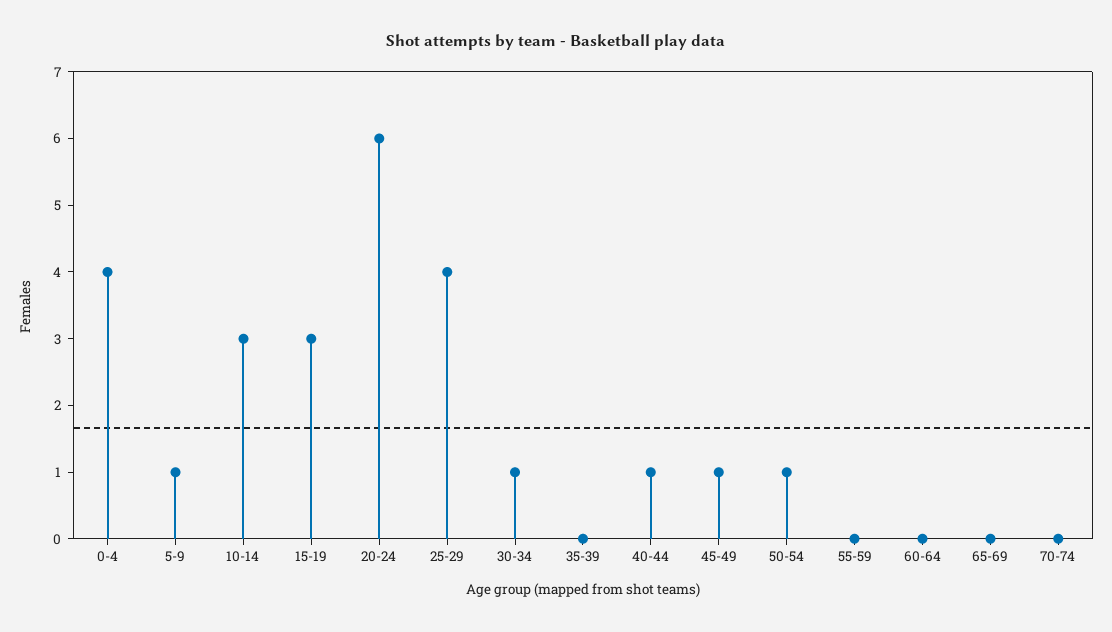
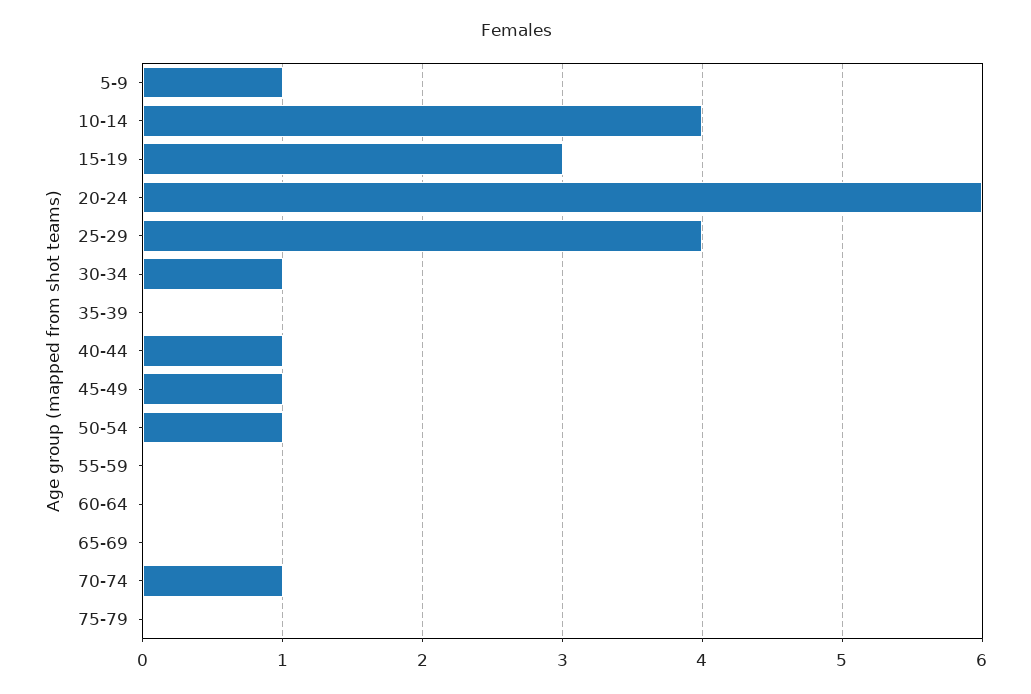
0-4: 4 -> none
10-14: 3 -> 4
70-74: 0 -> 1
75-79: none -> 0

